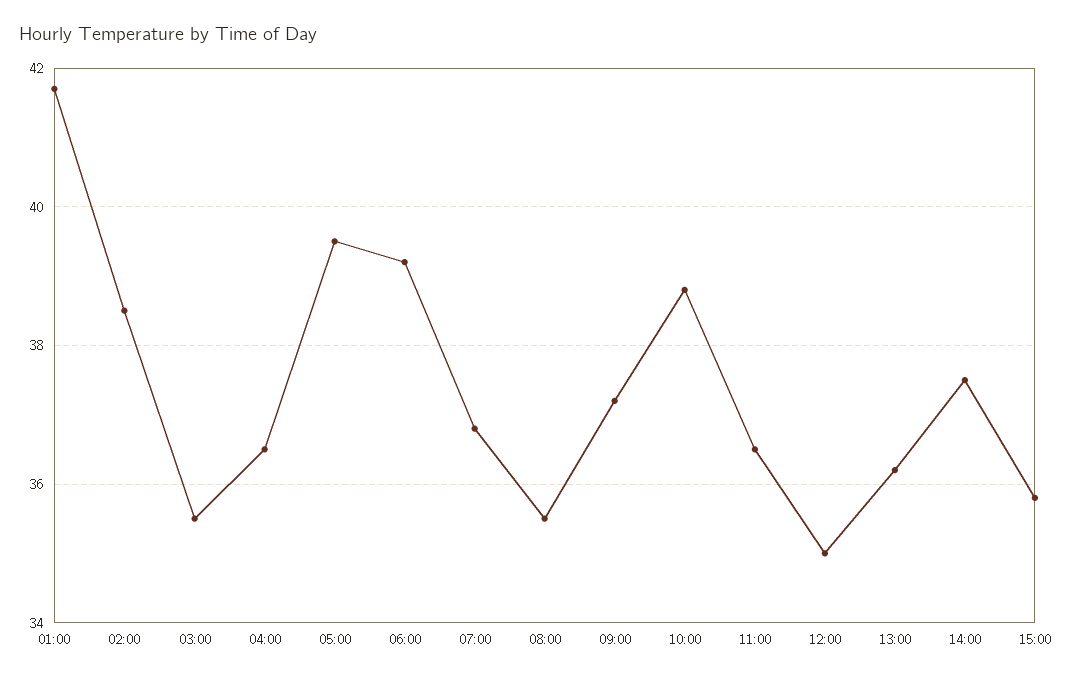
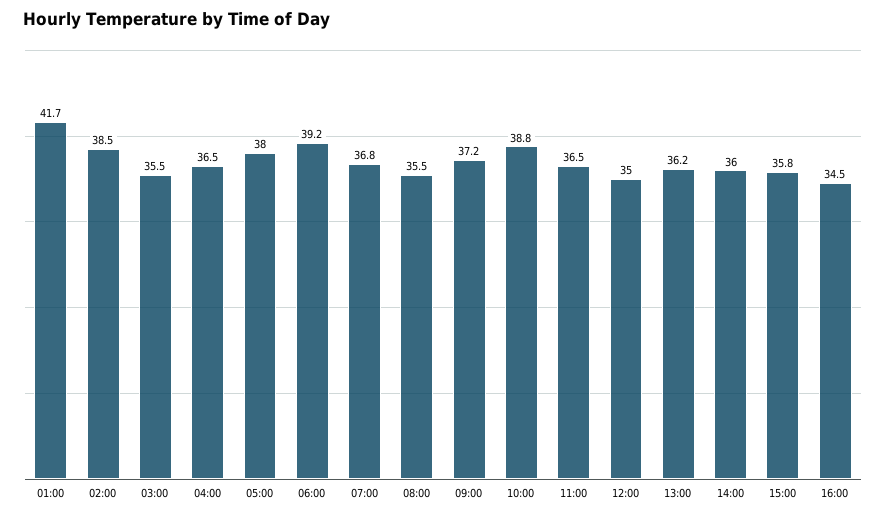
05:00: 39.5 -> 38
14:00: 37.5 -> 36
16:00: none -> 34.5

